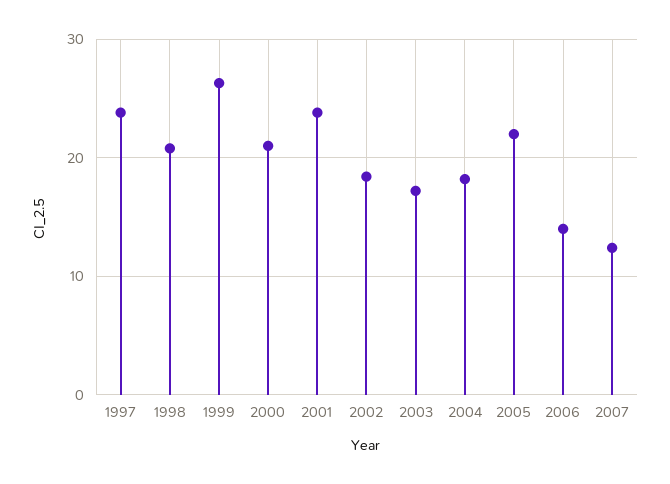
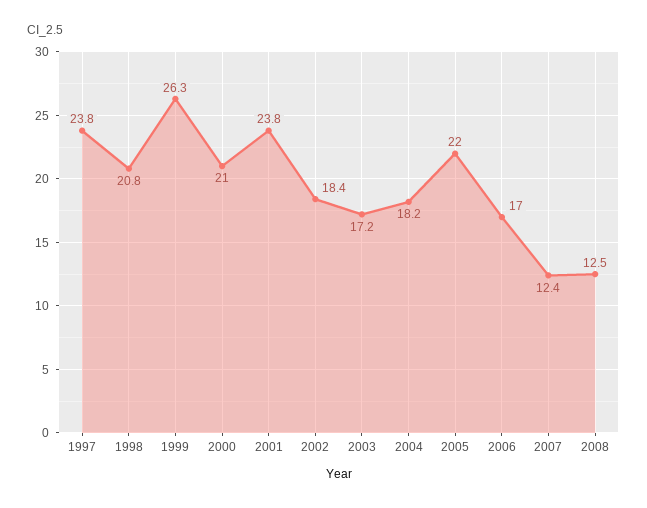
2006: 14 -> 17
2008: none -> 12.5

